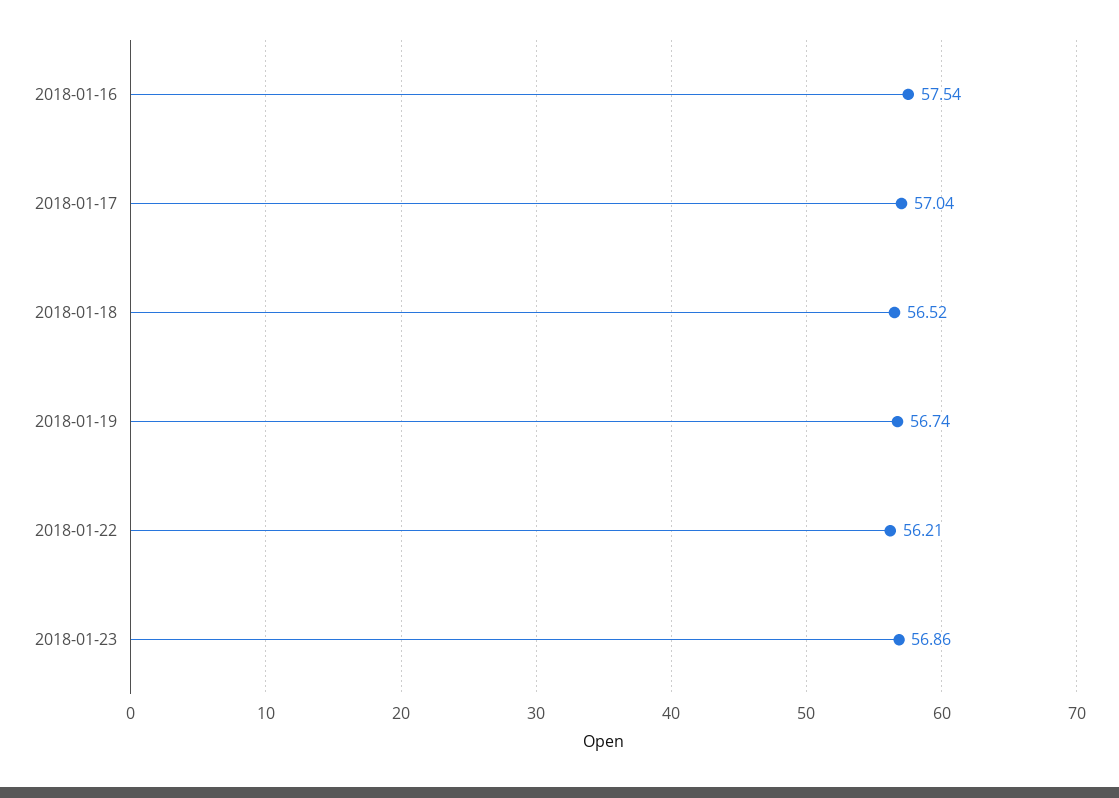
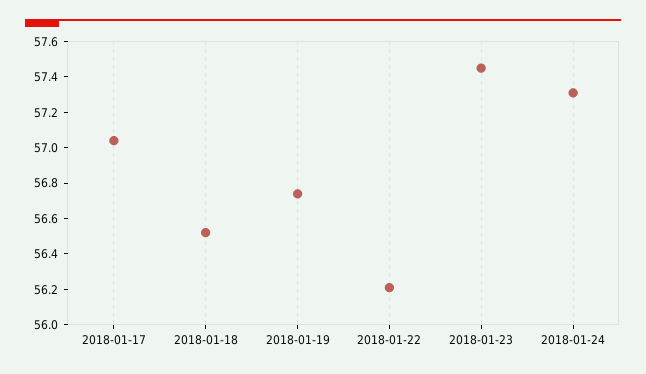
2018-01-16: 57.54 -> none
2018-01-23: 56.86 -> 57.45
2018-01-24: none -> 57.3

